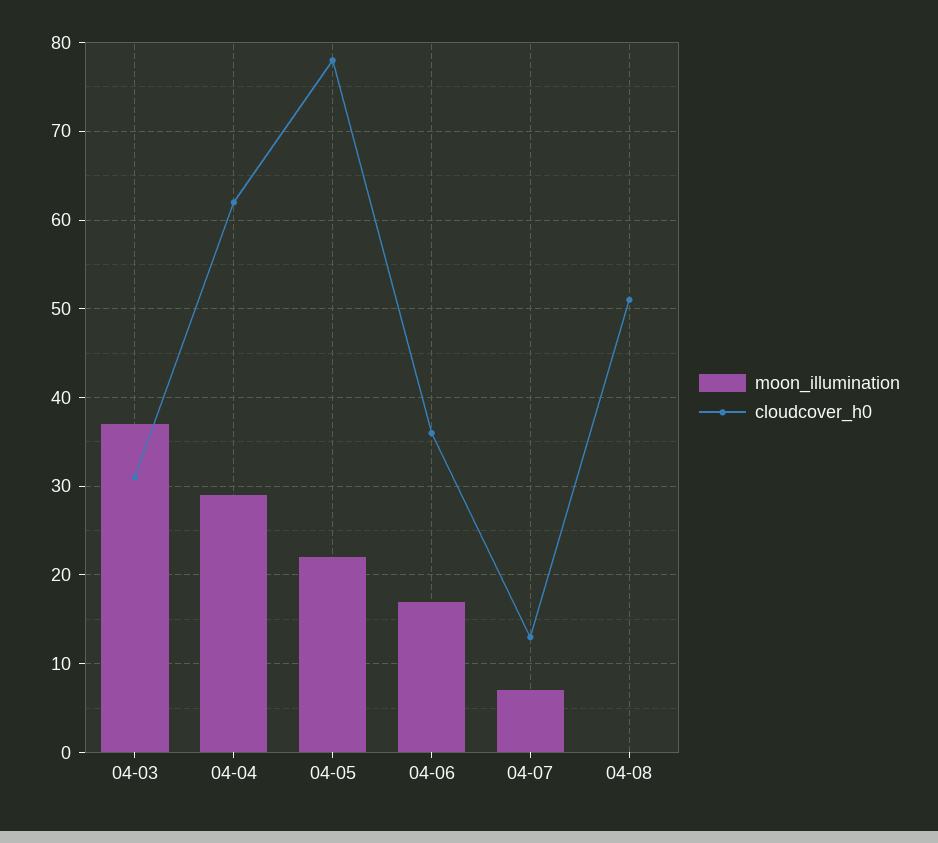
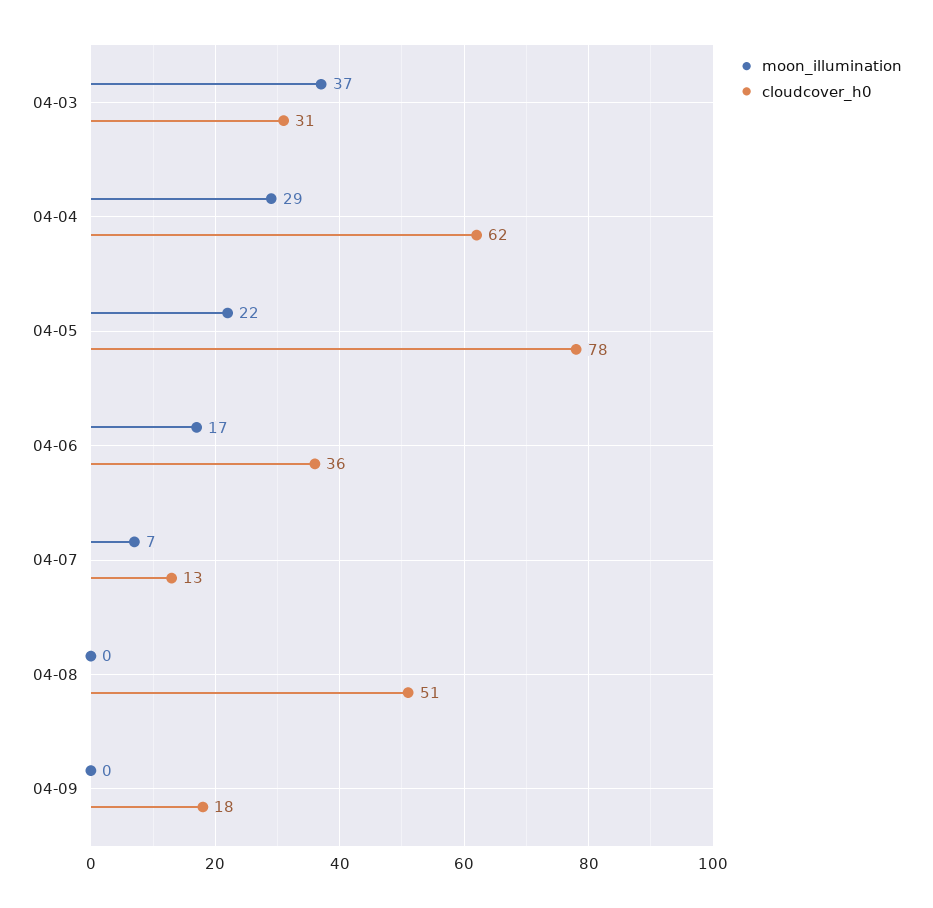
moon_illumination, 04-09: none -> 0
cloudcover_h0, 04-09: none -> 18

